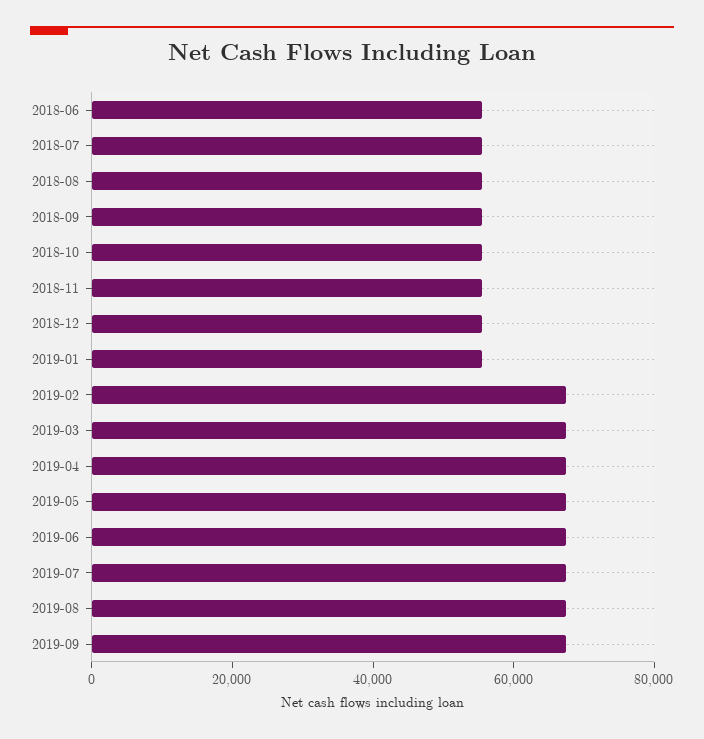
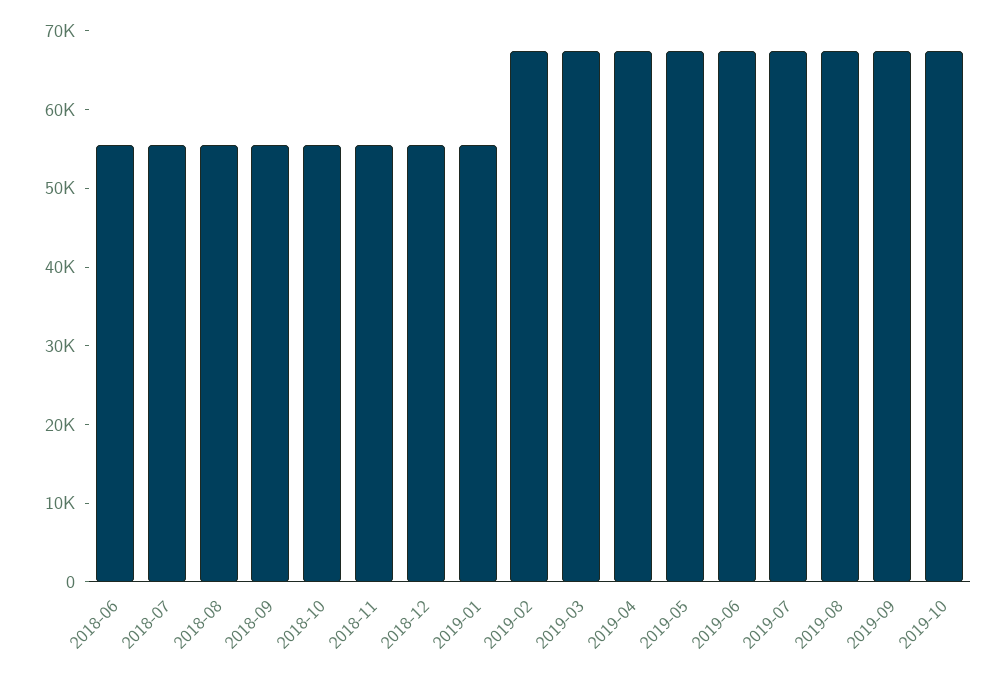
2019-10: none -> 68000

